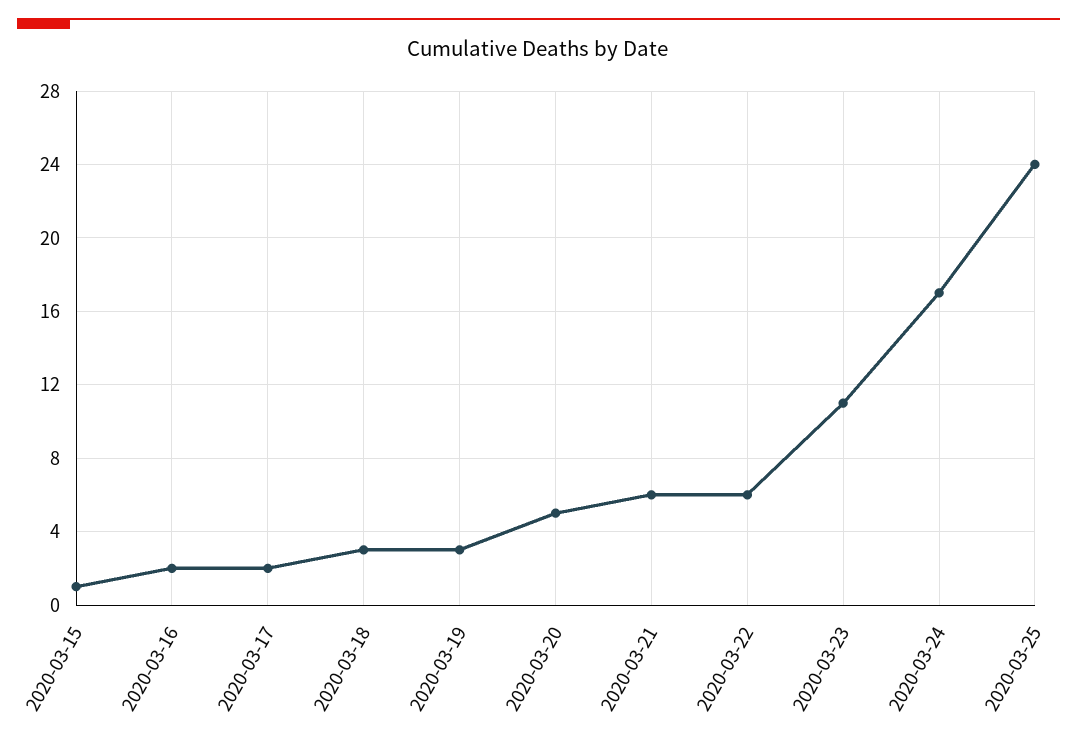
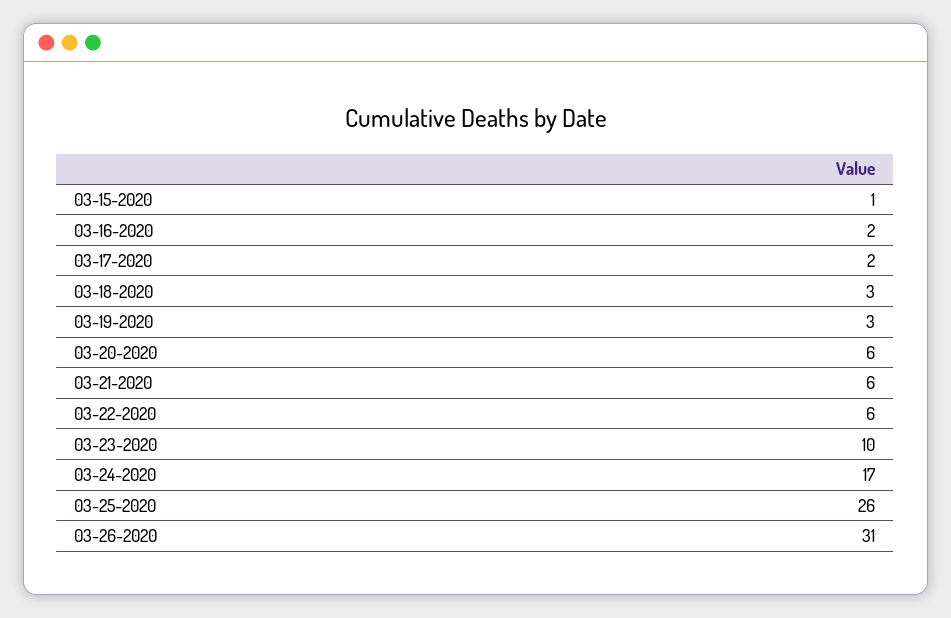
2020-03-20: 5 -> 6
2020-03-23: 11 -> 10
2020-03-25: 24 -> 26
03-26-2020: none -> 31

